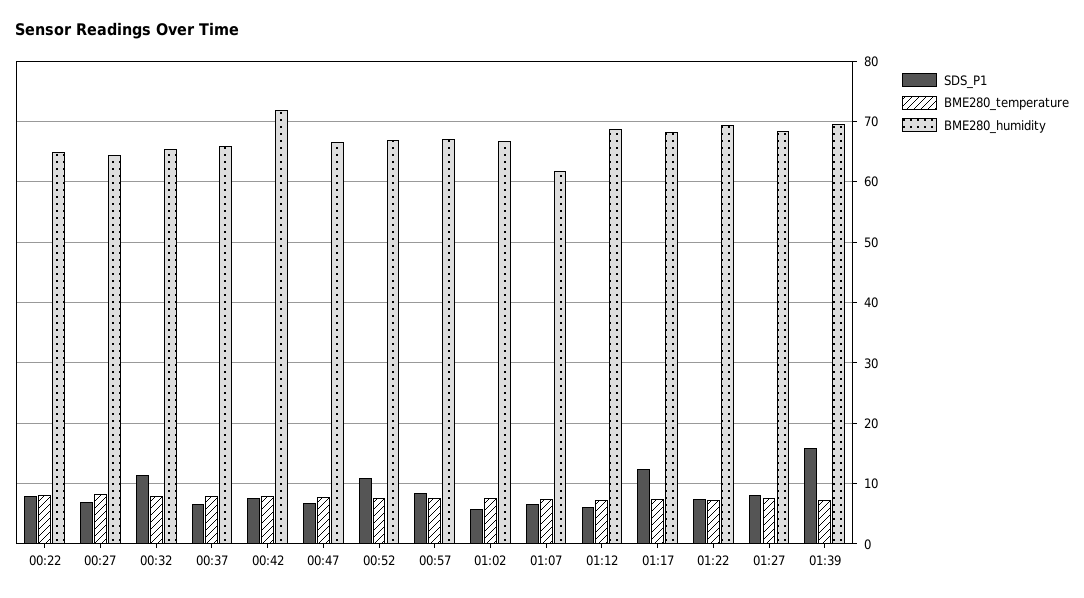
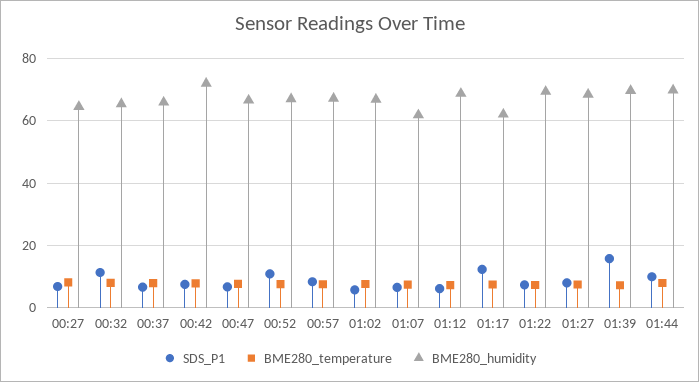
SDS_P1, 00:22: 8 -> none
BME280_temperature, 00:22: 8 -> none
BME280_humidity, 00:22: 65 -> none
BME280_humidity, 01:17: 68 -> 62
SDS_P1, 01:44: none -> 10
BME280_temperature, 01:44: none -> 8
BME280_humidity, 01:44: none -> 70

